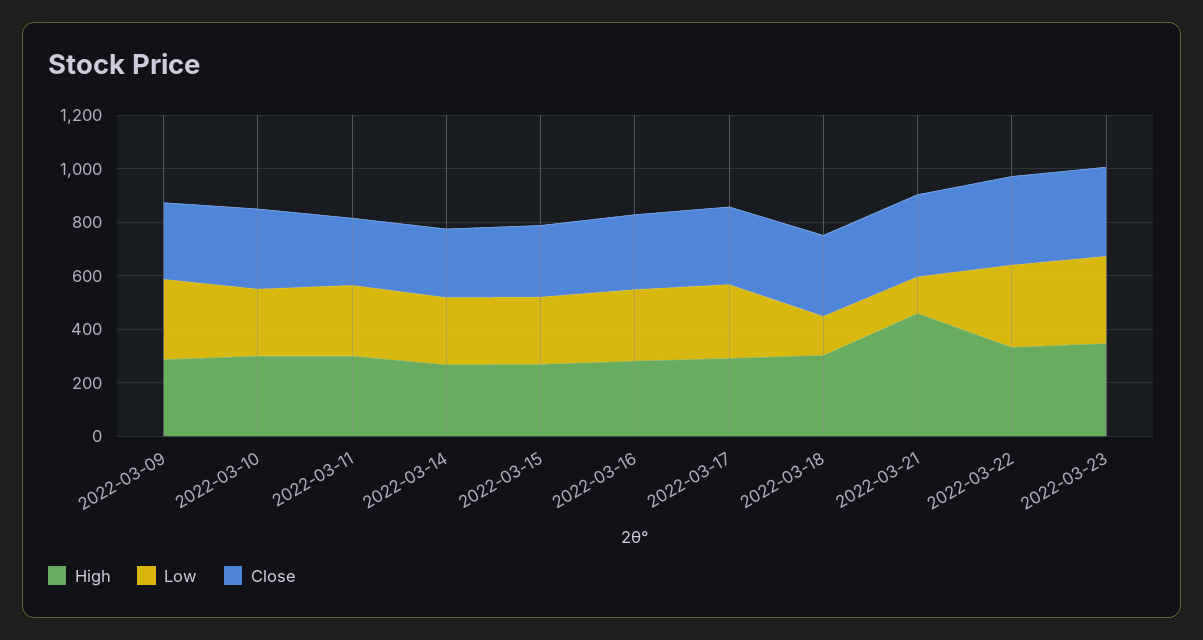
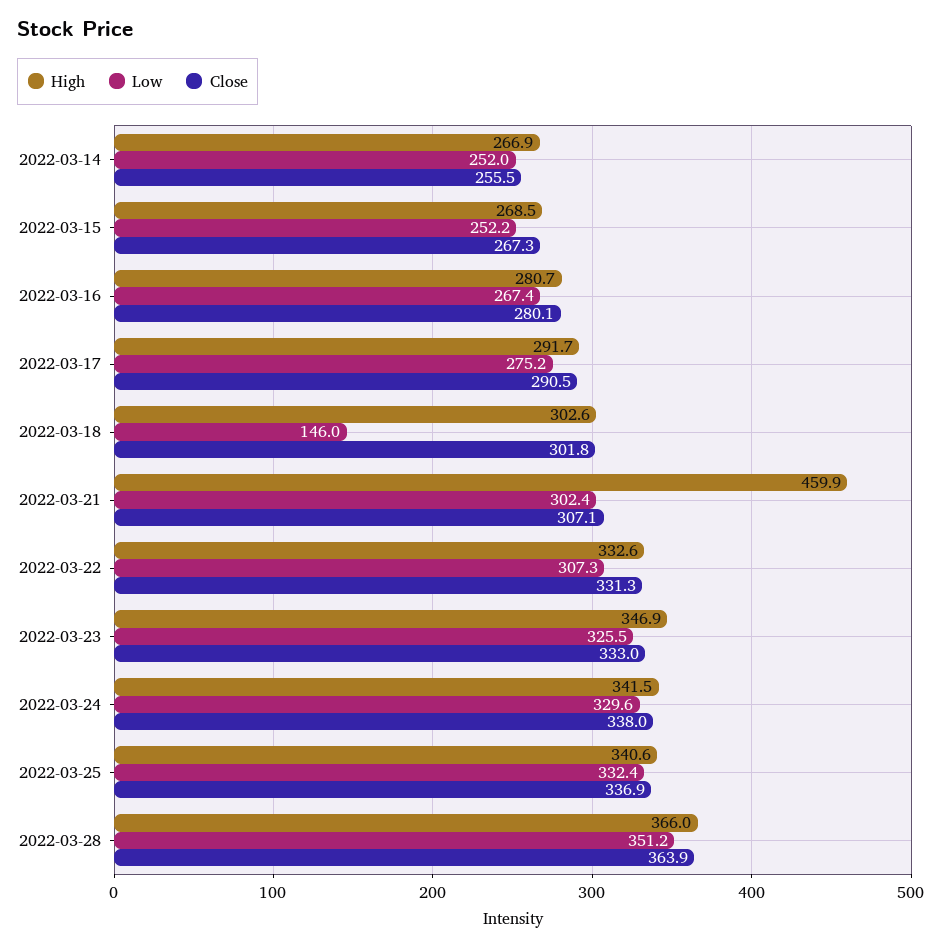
High, 2022-03-09: 300 -> none
Low, 2022-03-09: 300 -> none
Close, 2022-03-09: 300 -> none
High, 2022-03-10: 300 -> none
Low, 2022-03-10: 250 -> none
Close, 2022-03-10: 300 -> none
High, 2022-03-11: 300 -> none
Low, 2022-03-11: 250 -> none
Close, 2022-03-11: 250 -> none
Low, 2022-03-21: 150 -> 302.4
High, 2022-03-24: none -> 341.5
Low, 2022-03-24: none -> 329.6
Close, 2022-03-24: none -> 338
High, 2022-03-25: none -> 340.6
Low, 2022-03-25: none -> 332.4
Close, 2022-03-25: none -> 336.9
High, 2022-03-28: none -> 366
Low, 2022-03-28: none -> 351.2
Close, 2022-03-28: none -> 363.9

